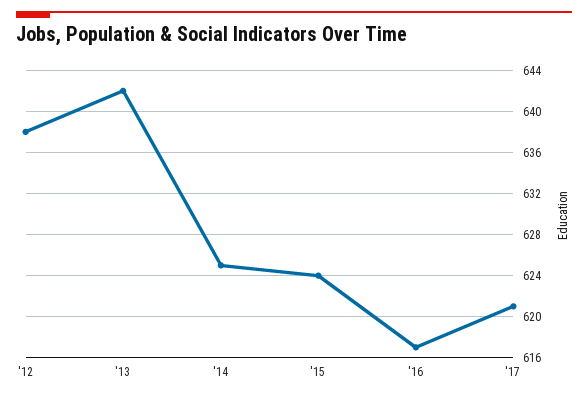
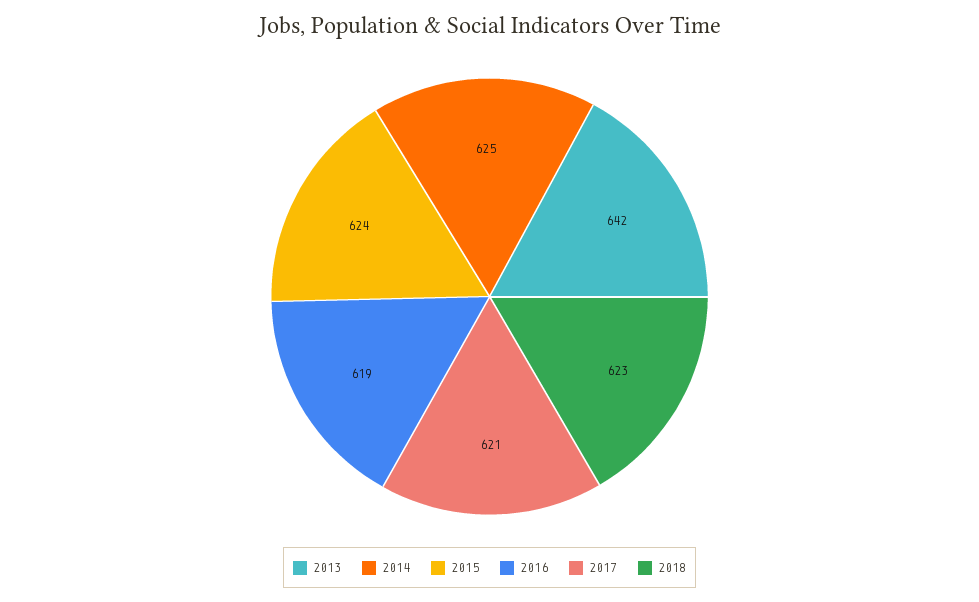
'12: 638 -> none
'16: 617 -> 619
2018: none -> 623

